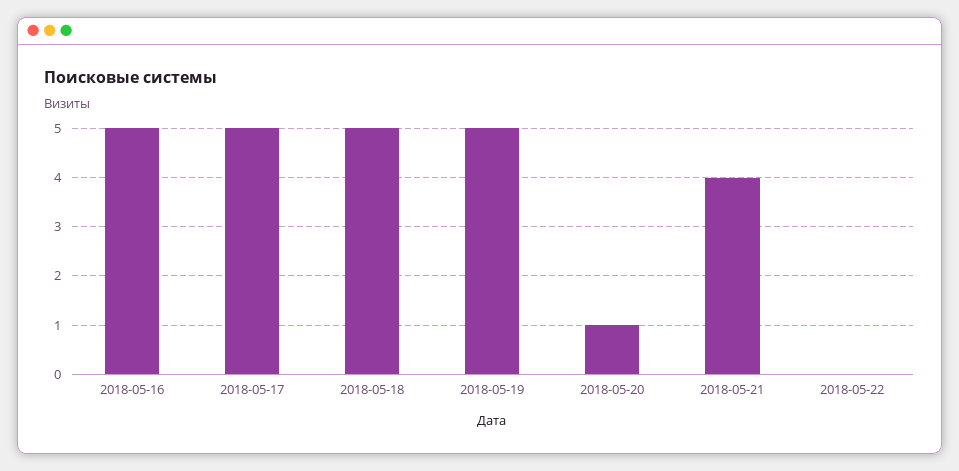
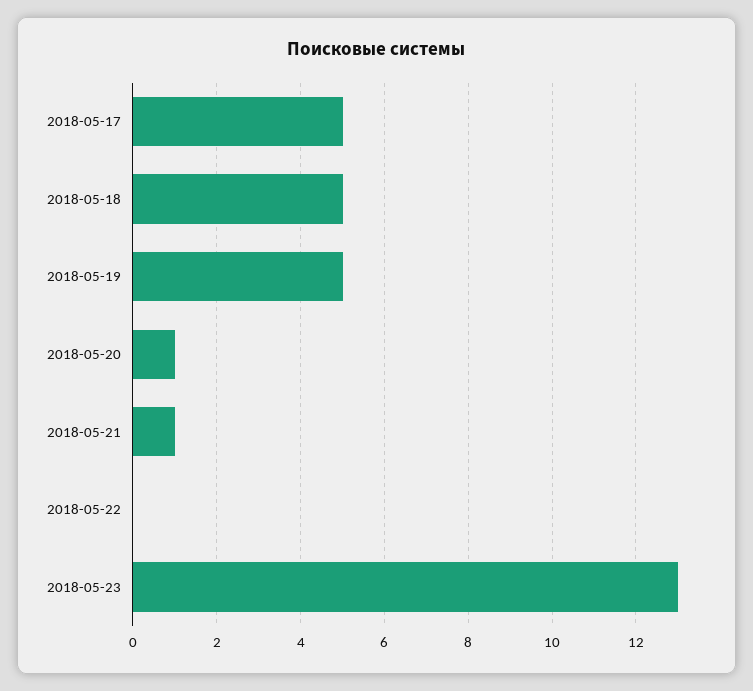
2018-05-16: 5 -> none
2018-05-21: 4 -> 1
2018-05-23: none -> 13

